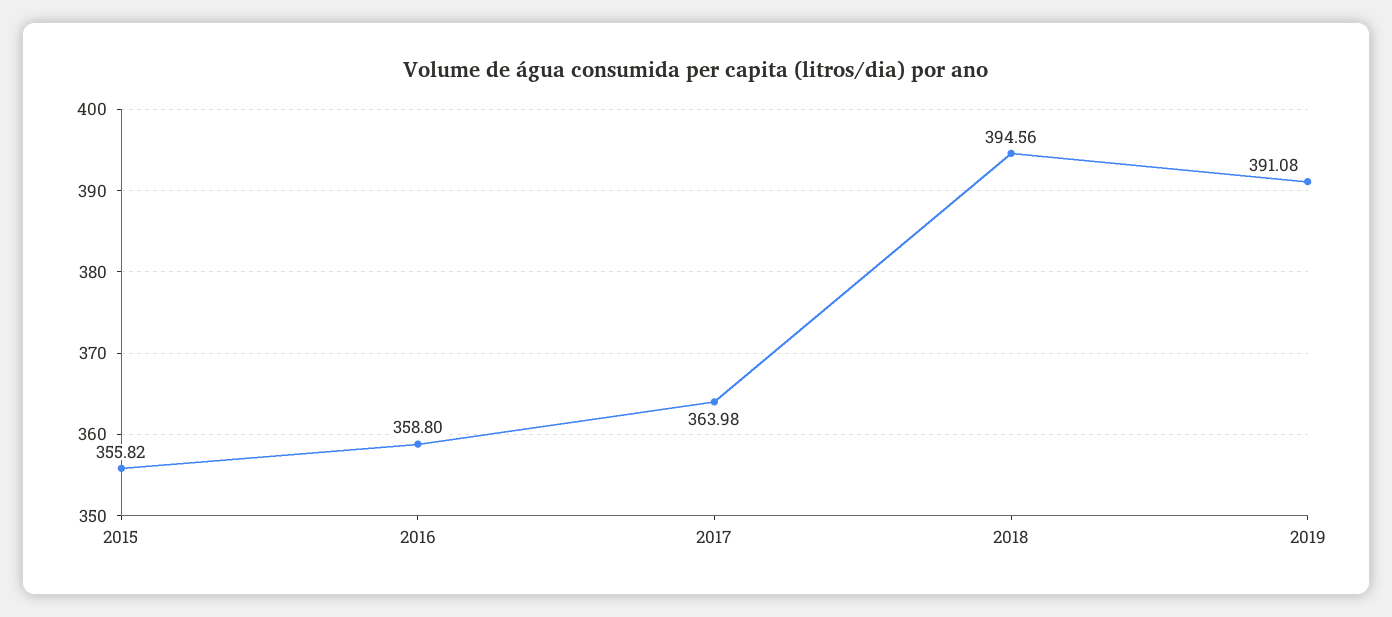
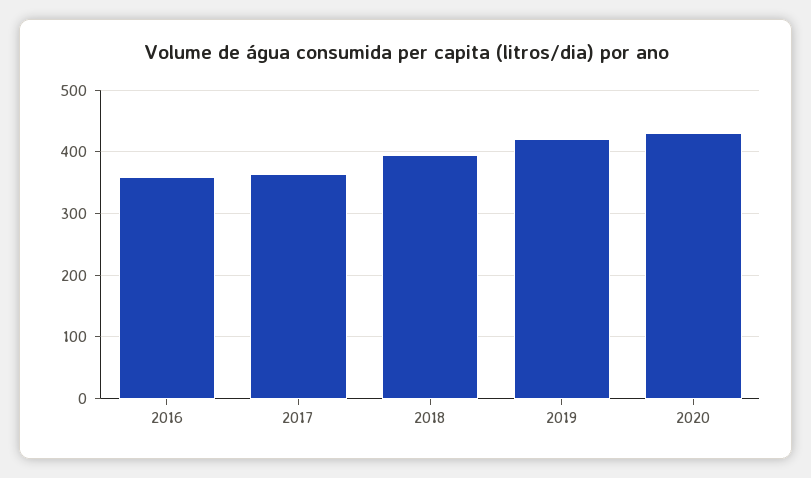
2015: 355.82 -> none
2019: 391.08 -> 420
2020: none -> 430

